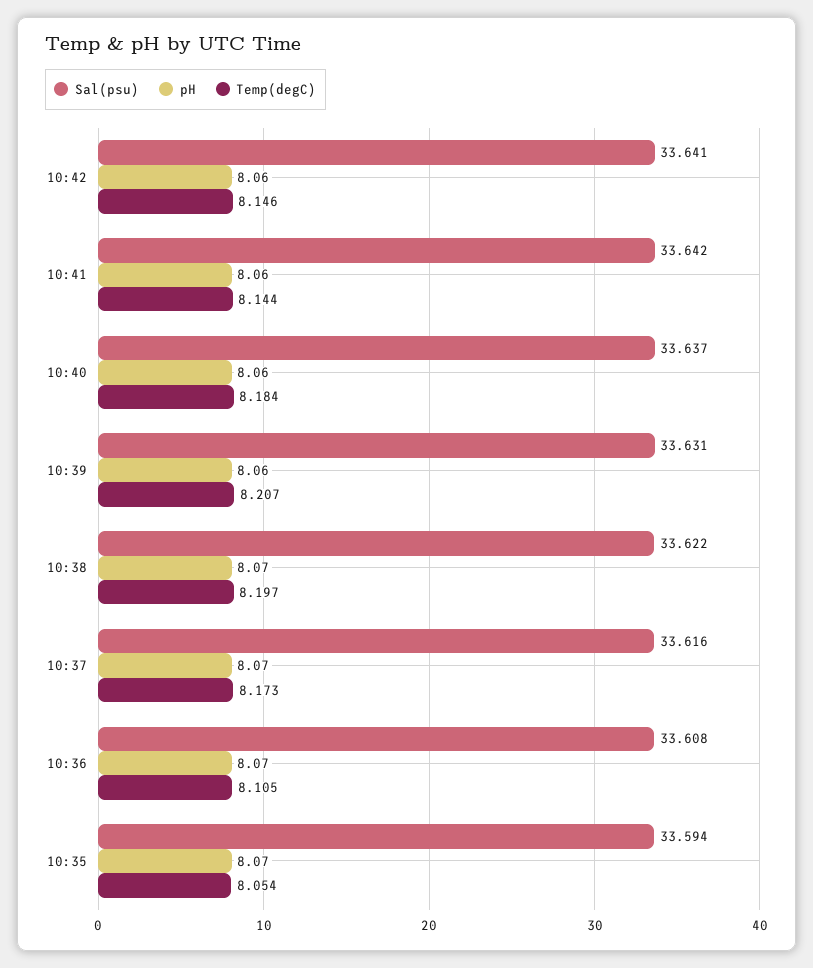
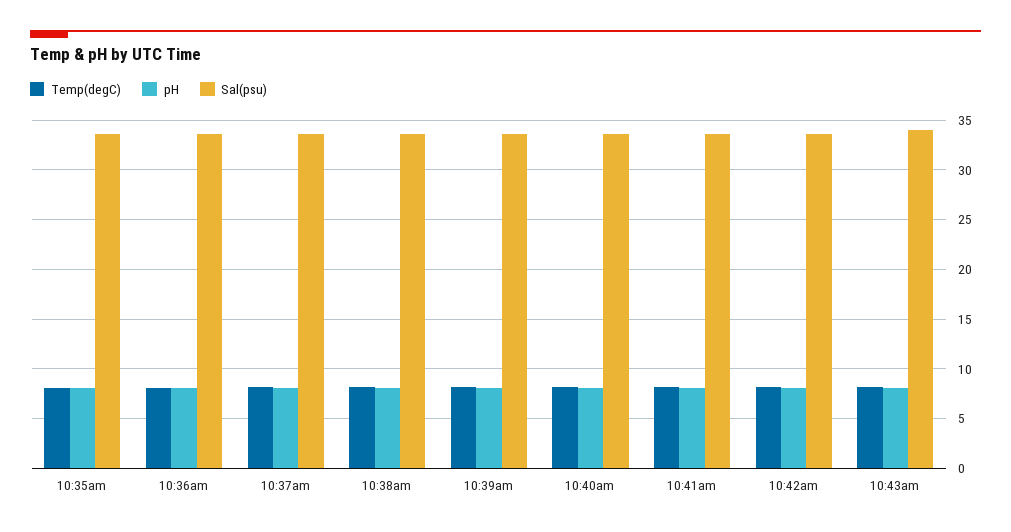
Temp(degC), 10:43am: none -> 8
pH, 10:43am: none -> 8
Sal(psu), 10:43am: none -> 34

